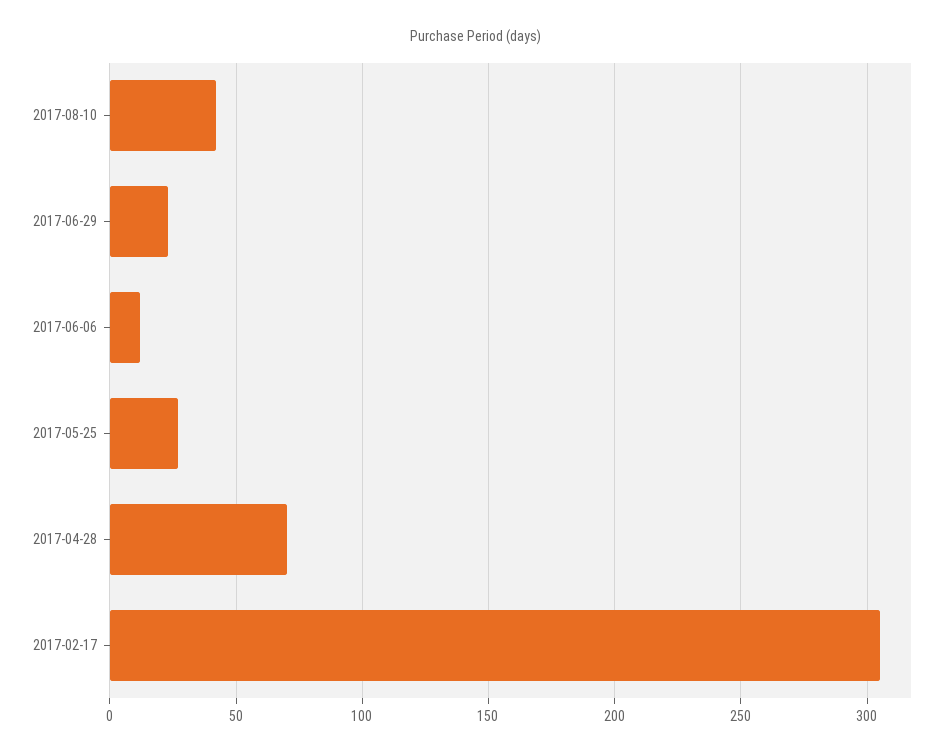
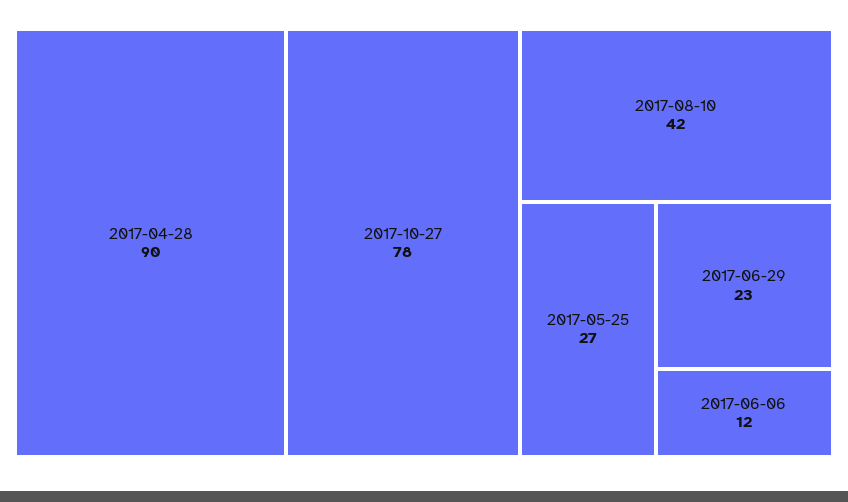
2017-04-28: 70 -> 90
2017-02-17: 305 -> none
2017-10-27: none -> 78

